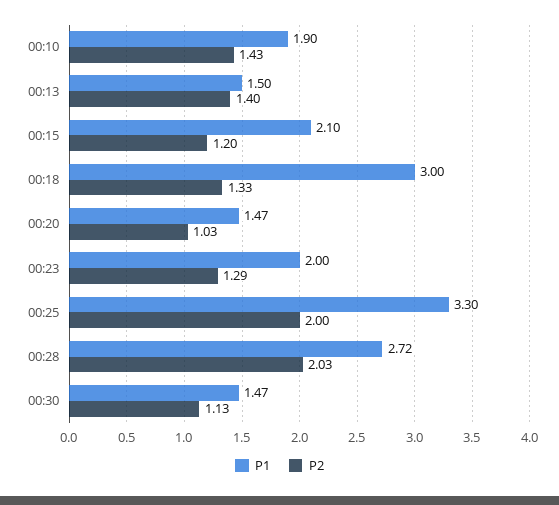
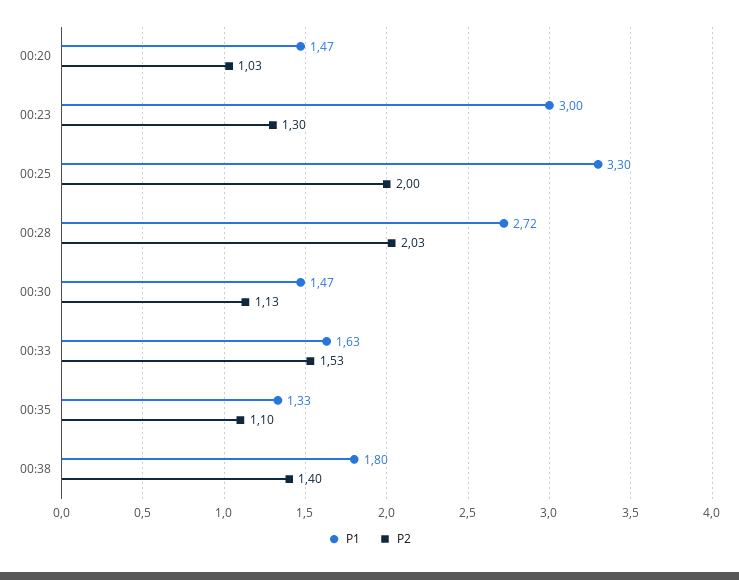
P1, 00:10: 1.9 -> none
P2, 00:10: 1.43 -> none
P1, 00:13: 1.5 -> none
P2, 00:13: 1.4 -> none
P1, 00:15: 2.1 -> none
P2, 00:15: 1.2 -> none
P1, 00:18: 3 -> none
P2, 00:18: 1.33 -> none
P1, 00:23: 2 -> 3
P2, 00:23: 1.29 -> 1.3
P1, 00:33: none -> 1.63
P2, 00:33: none -> 1.53
P1, 00:35: none -> 1.33
P2, 00:35: none -> 1.1
P1, 00:38: none -> 1.8
P2, 00:38: none -> 1.4

